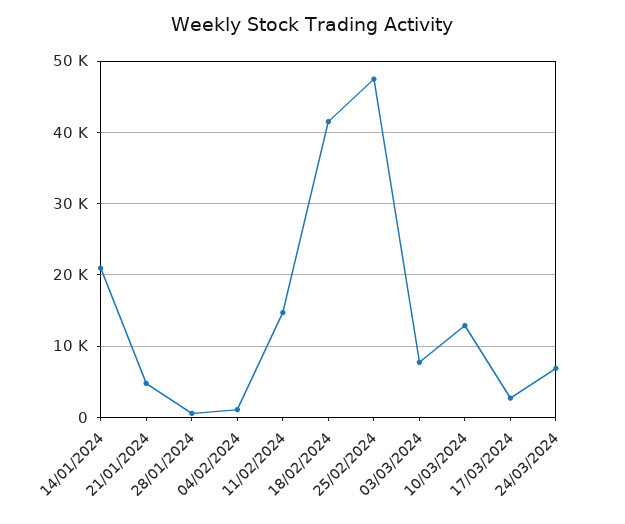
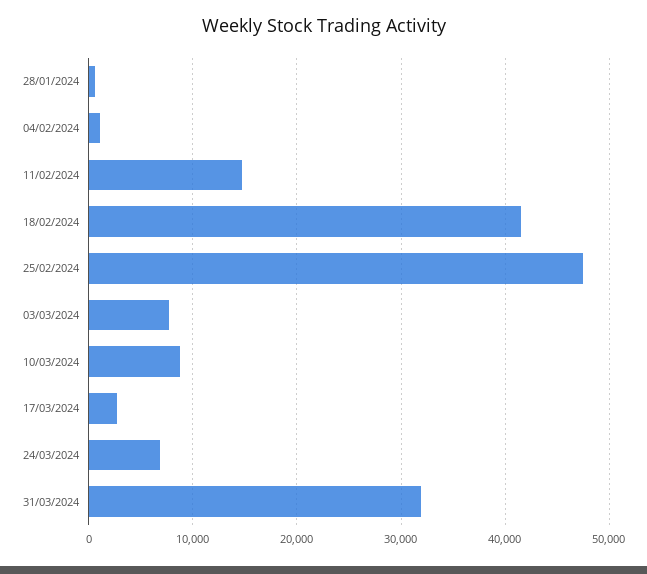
14/01/2024: 21000 -> none
21/01/2024: 5000 -> none
10/03/2024: 13000 -> 9000
31/03/2024: none -> 32000

